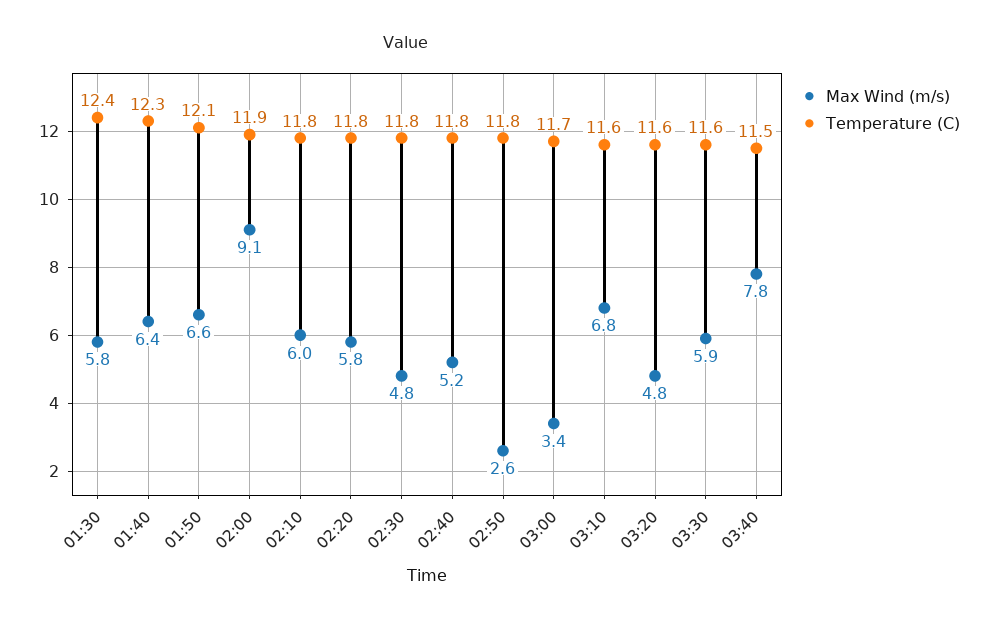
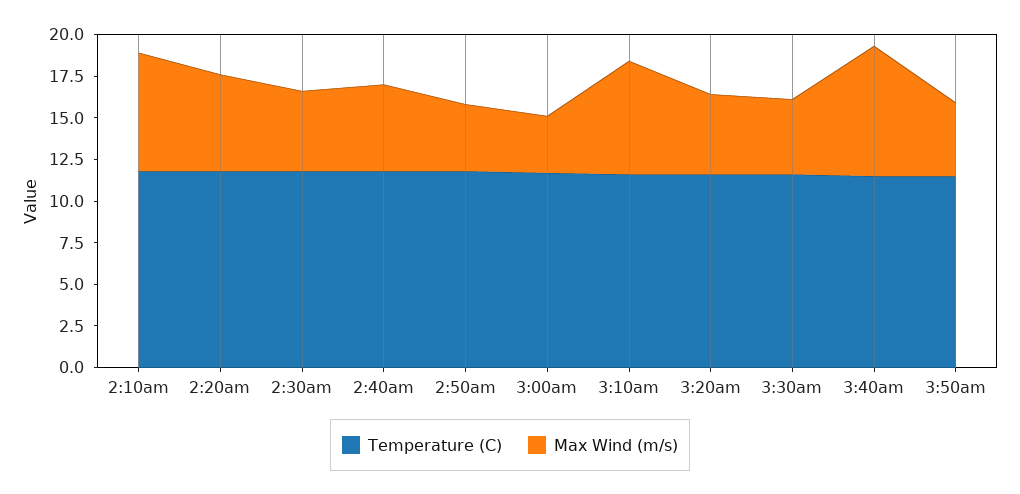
Max Wind (m/s), 01:30: 5.8 -> none
Temperature (C), 01:30: 12.4 -> none
Max Wind (m/s), 01:40: 6.4 -> none
Temperature (C), 01:40: 12.3 -> none
Max Wind (m/s), 01:50: 6.6 -> none
Temperature (C), 01:50: 12.1 -> none
Max Wind (m/s), 02:00: 9.1 -> none
Temperature (C), 02:00: 11.9 -> none
Max Wind (m/s), 02:10: 6 -> 7
Max Wind (m/s), 02:50: 2.6 -> 4
Max Wind (m/s), 03:30: 5.9 -> 4.5
Temperature (C), 3:50am: none -> 11.5
Max Wind (m/s), 3:50am: none -> 4.5

